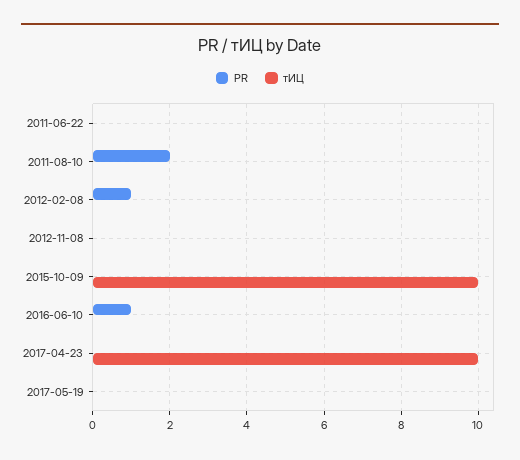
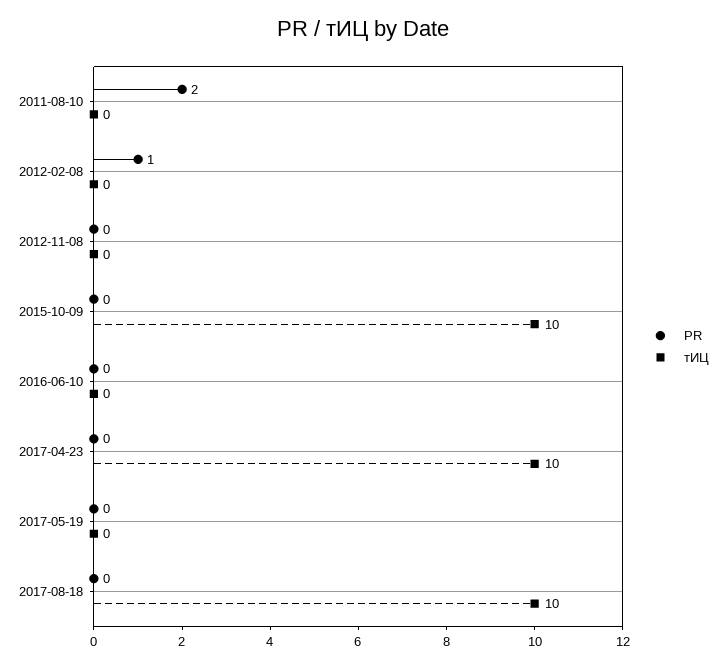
PR, 2011-06-22: 0 -> none
тИЦ, 2011-06-22: 0 -> none
PR, 2016-06-10: 1 -> 0
PR, 2017-08-18: none -> 0
тИЦ, 2017-08-18: none -> 10

